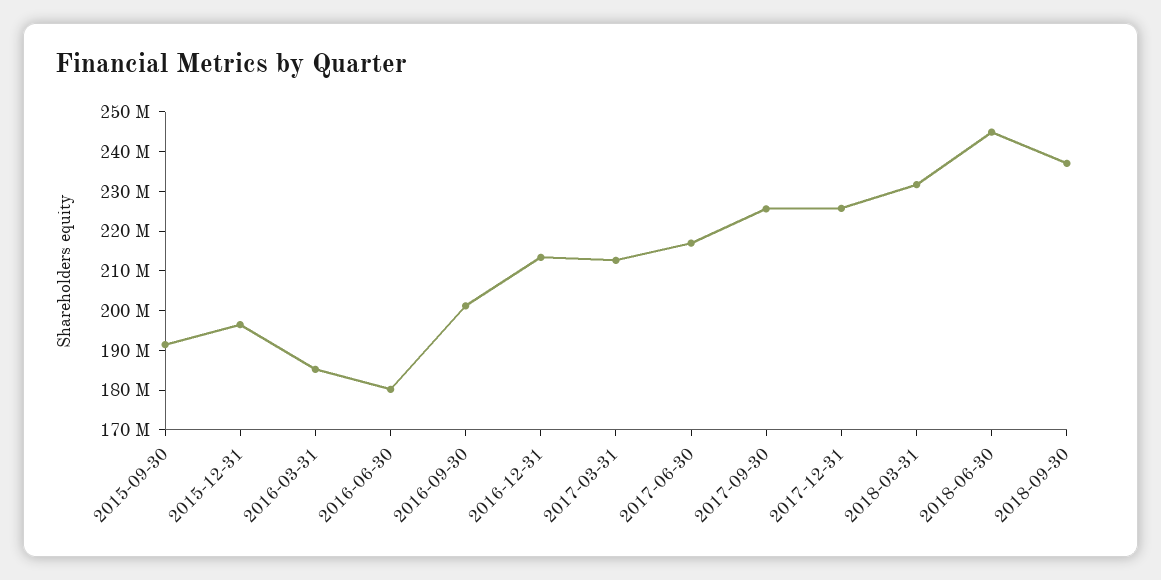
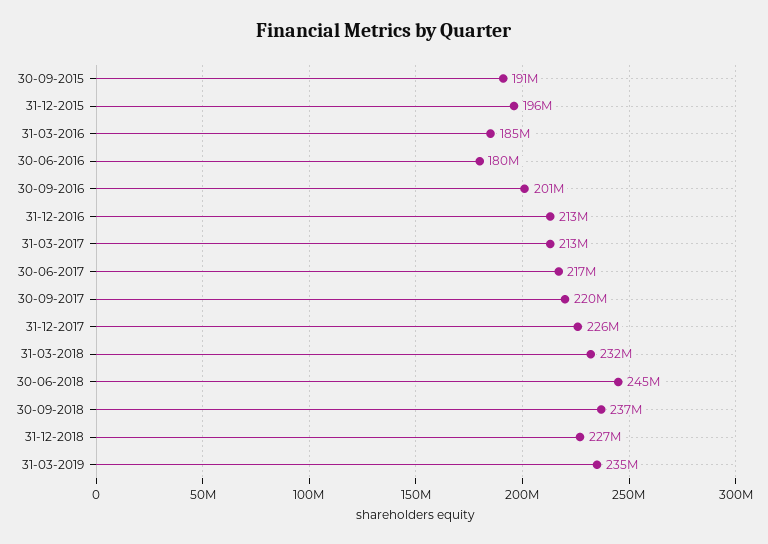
2017-09-30: 225000000 -> 220000000
31-12-2018: none -> 227000000
31-03-2019: none -> 235000000

